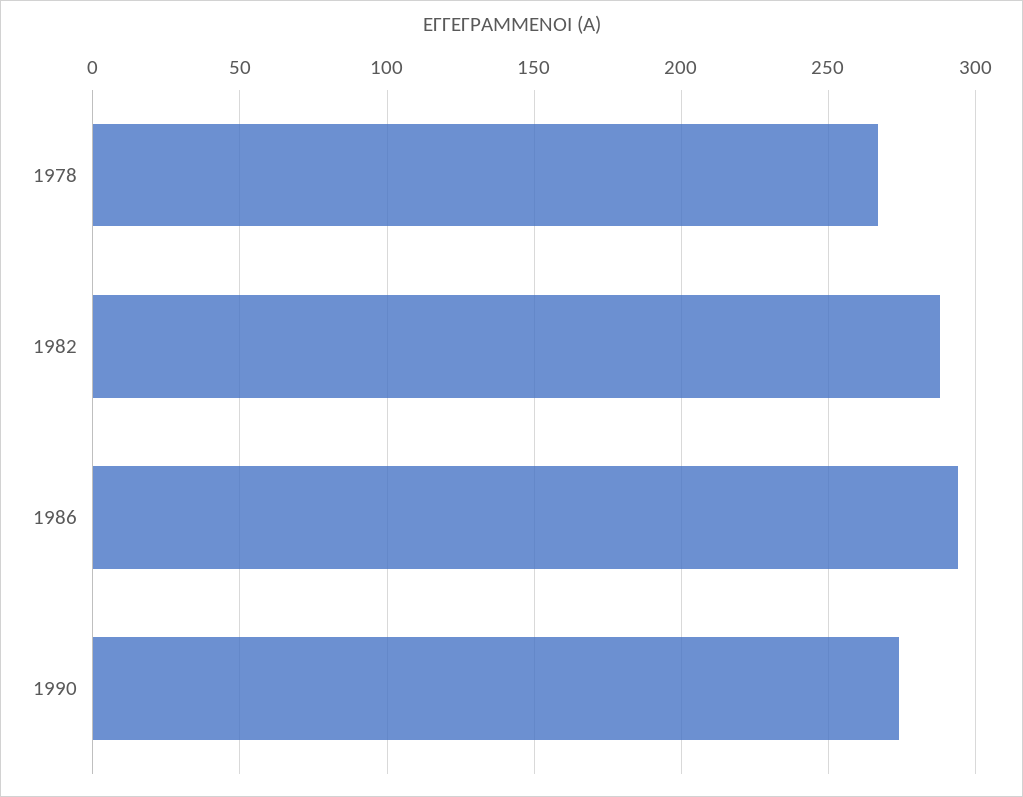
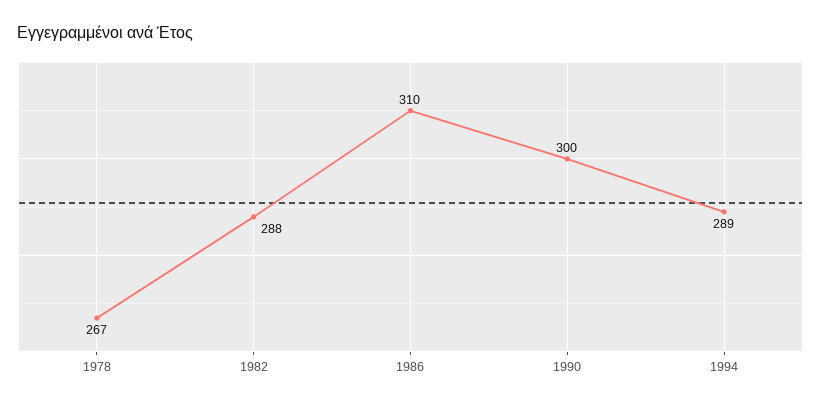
1986: 295 -> 310
1990: 275 -> 300
1994: none -> 289

